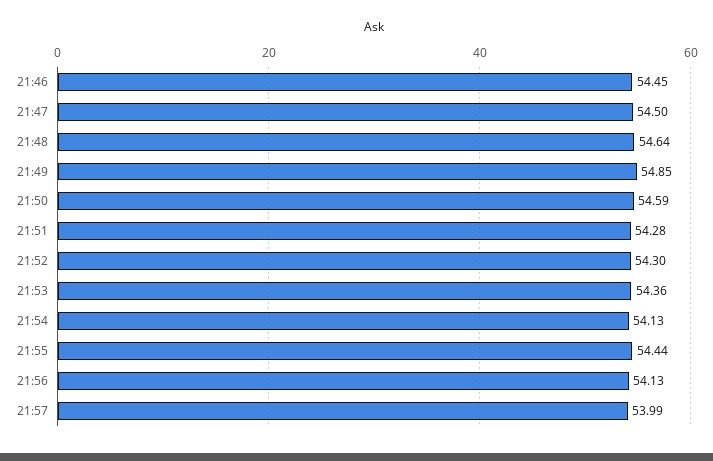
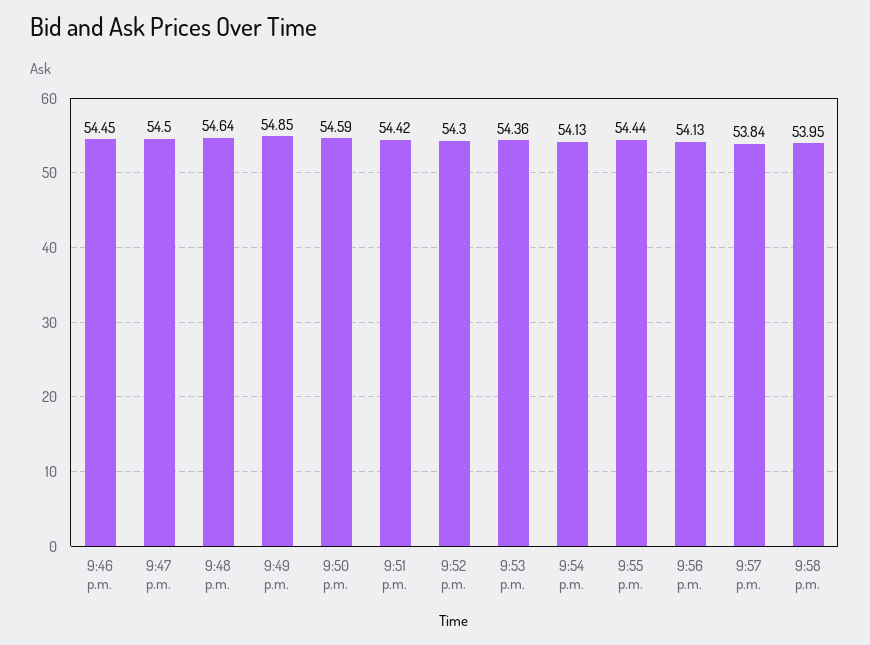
21:51: 54.28 -> 54.42
21:57: 53.99 -> 53.84
9:58 p.m.: none -> 53.95

